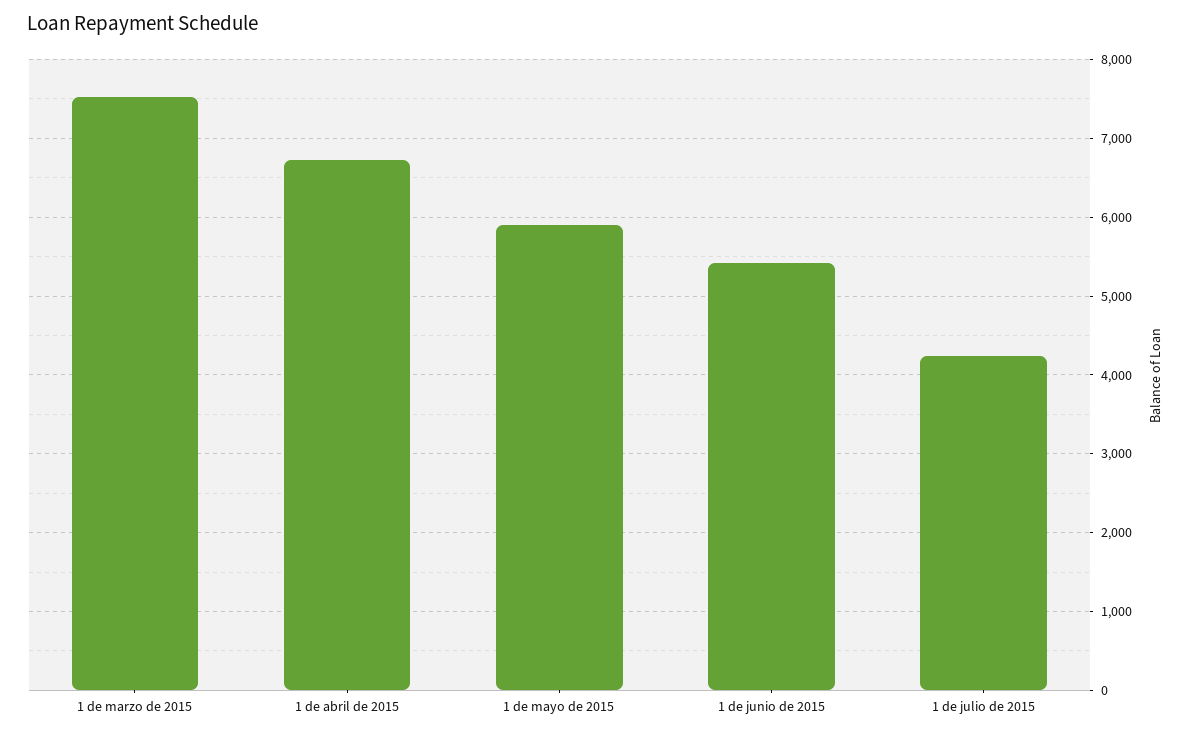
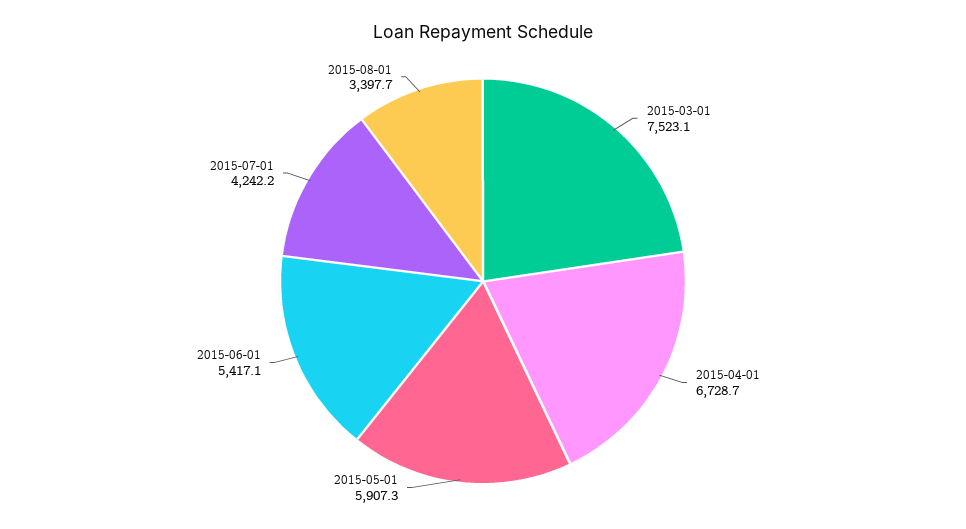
2015-08-01: none -> 3397.7

